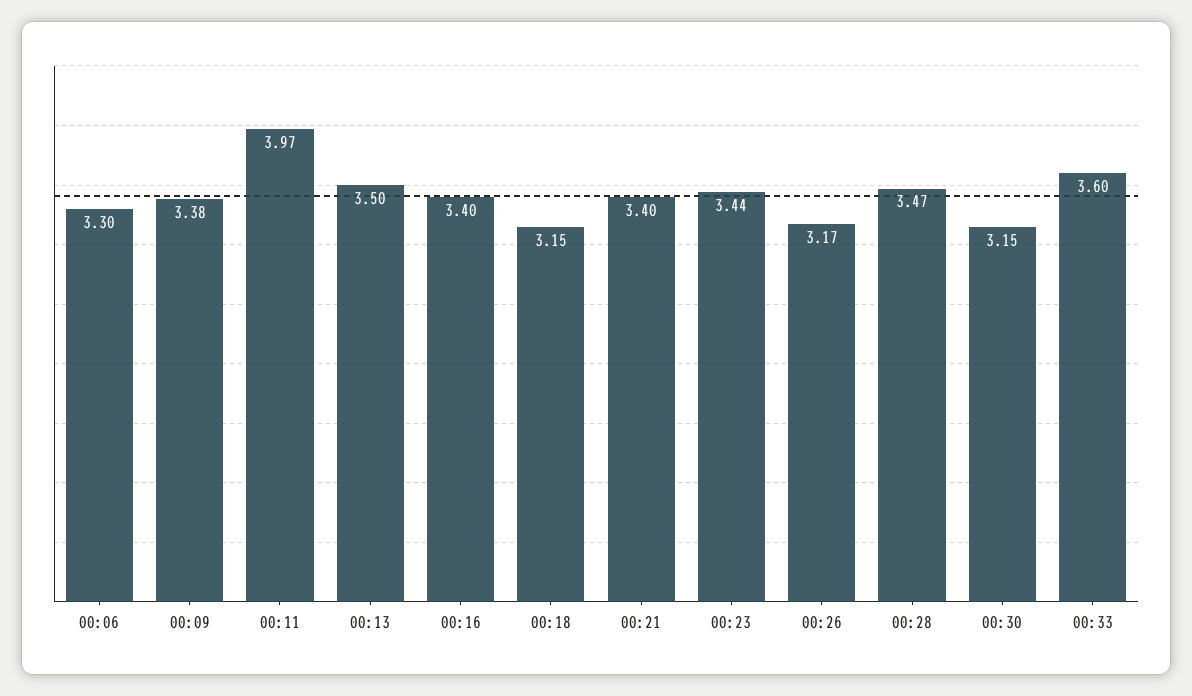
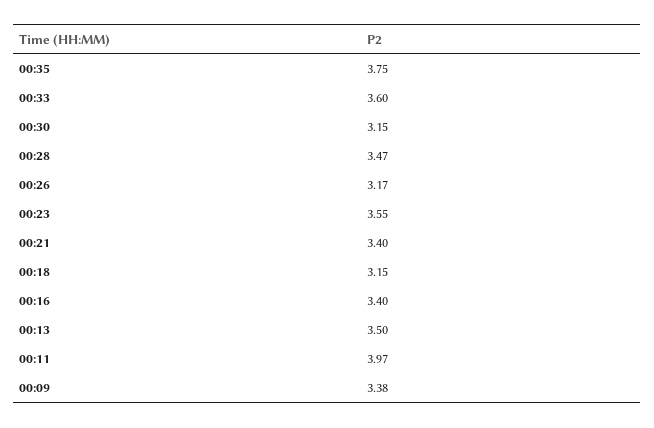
00:06: 3.3 -> none
00:23: 3.44 -> 3.55
00:35: none -> 3.75

